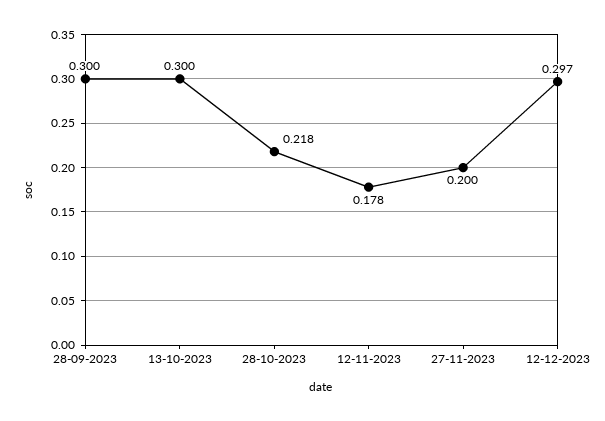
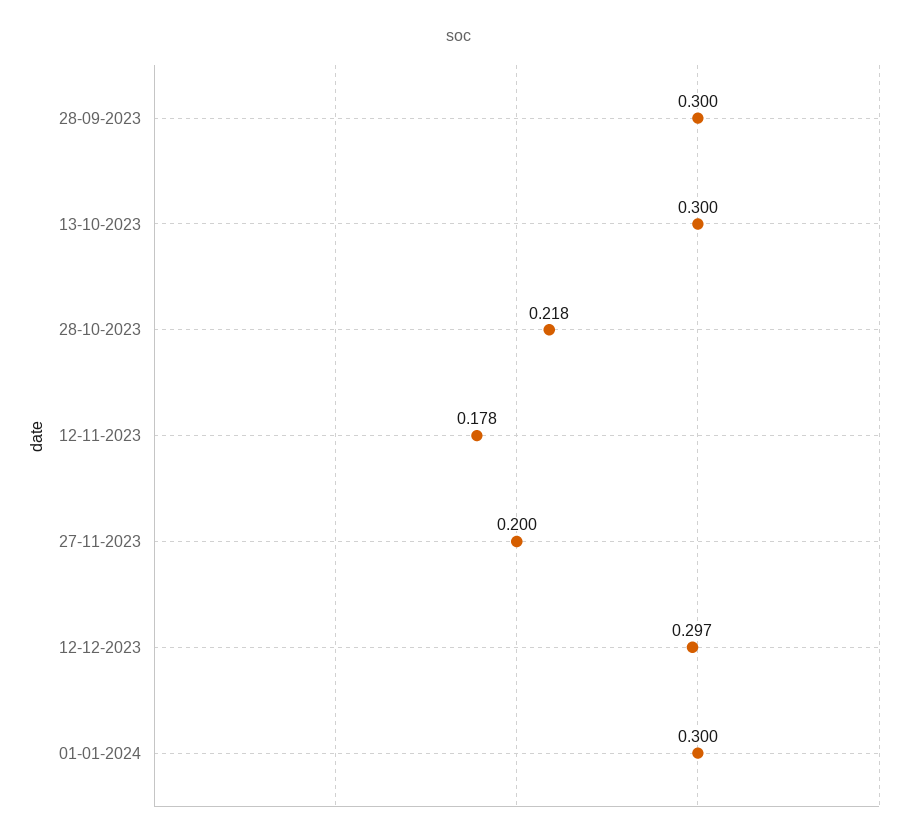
01-01-2024: none -> 0.3

